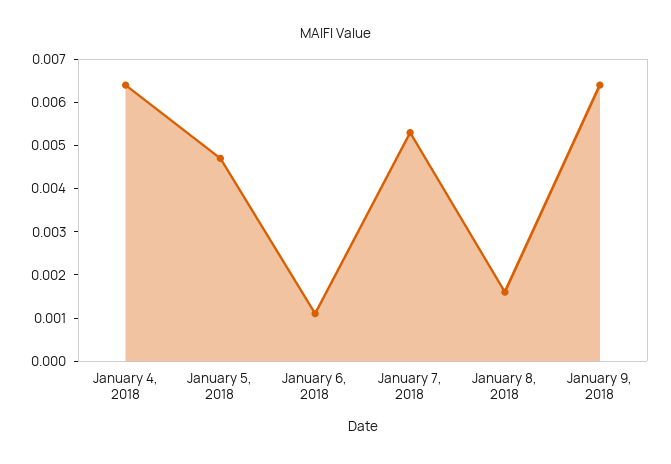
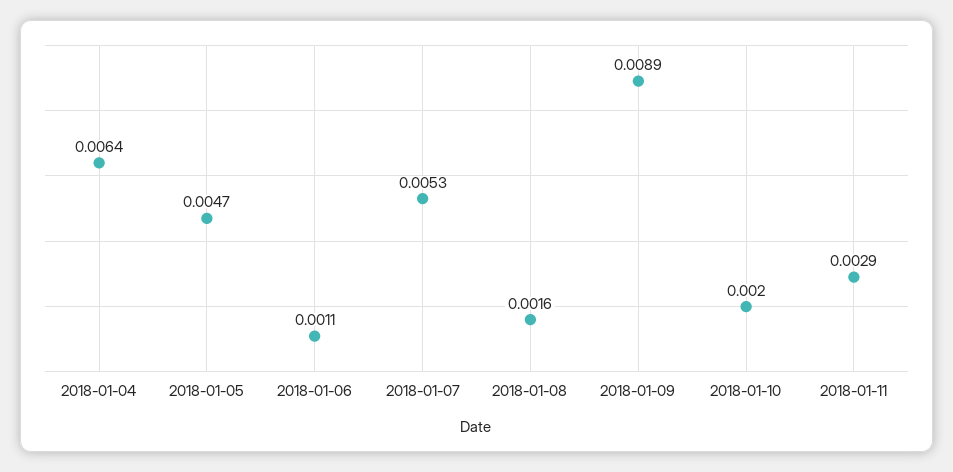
January 9, 2018: 0.0065 -> 0.0089
2018-01-10: none -> 0.002
2018-01-11: none -> 0.0029

